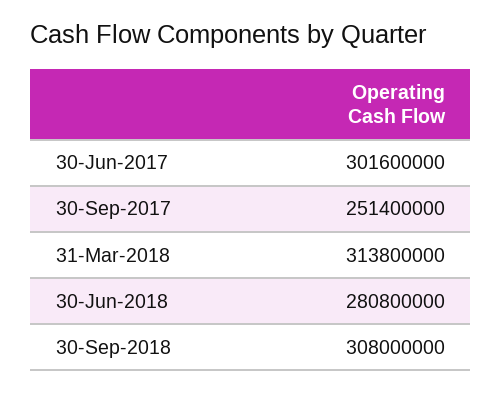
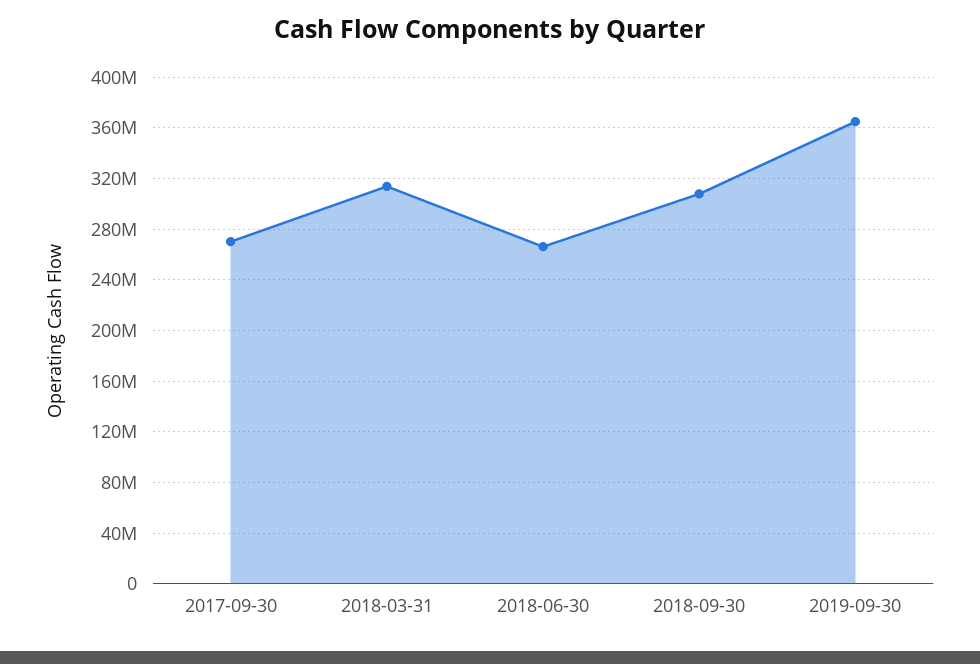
30-Jun-2017: 301600000 -> none
30-Sep-2017: 251400000 -> 270000000
30-Jun-2018: 280800000 -> 265000000
2019-09-30: none -> 365000000

